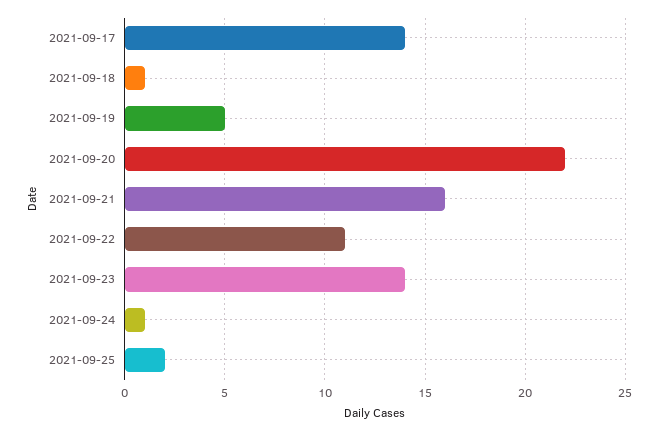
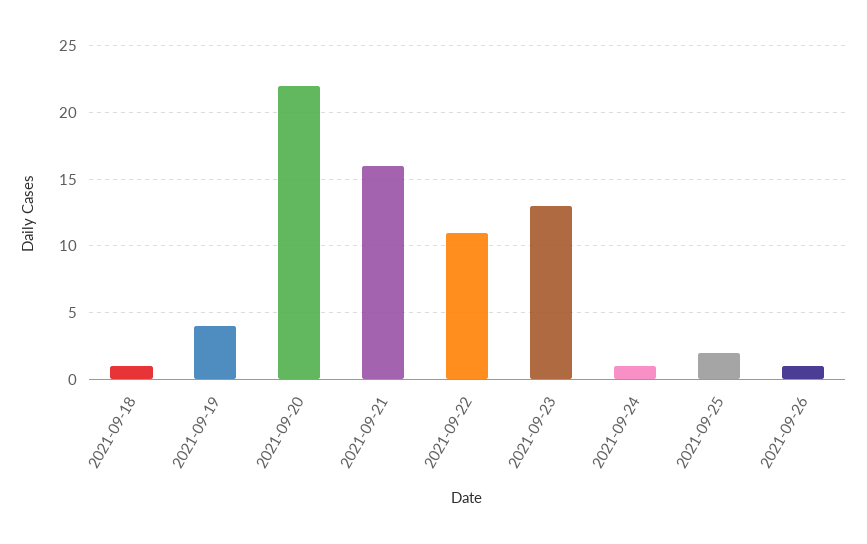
2021-09-17: 14 -> none
2021-09-19: 5 -> 4
2021-09-23: 14 -> 13
2021-09-26: none -> 1

